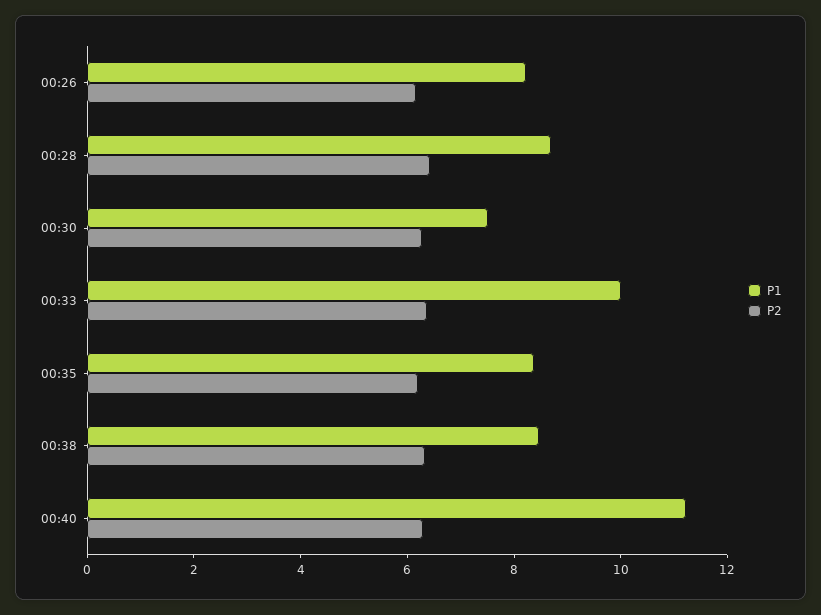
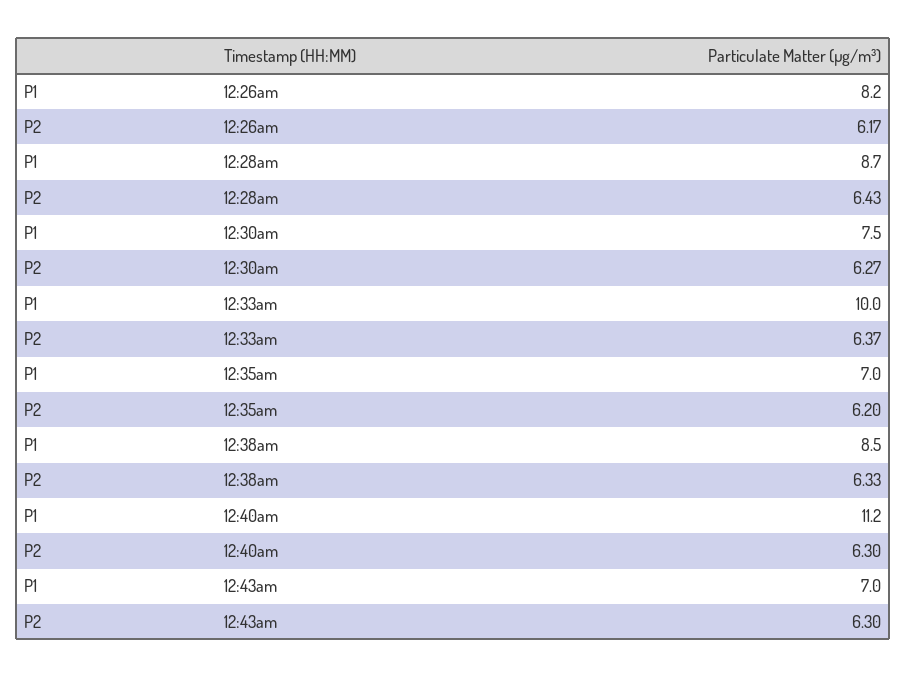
P1, 00:35: 8.5 -> 7
P1, 12:43am: none -> 7
P2, 12:43am: none -> 6.3

